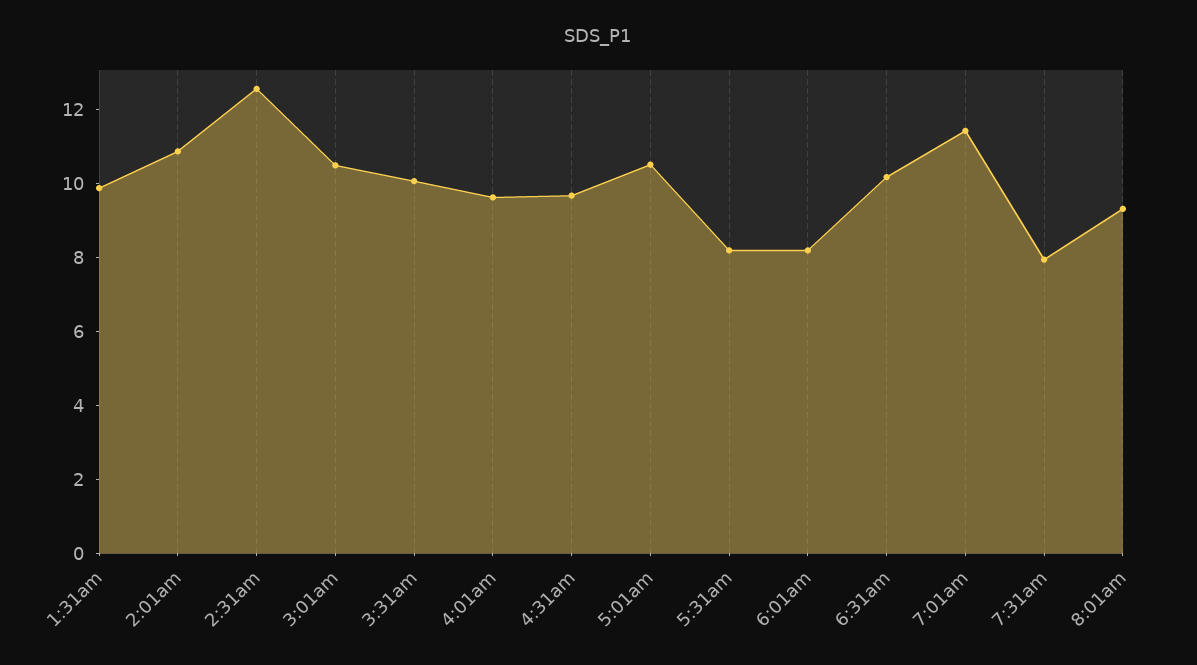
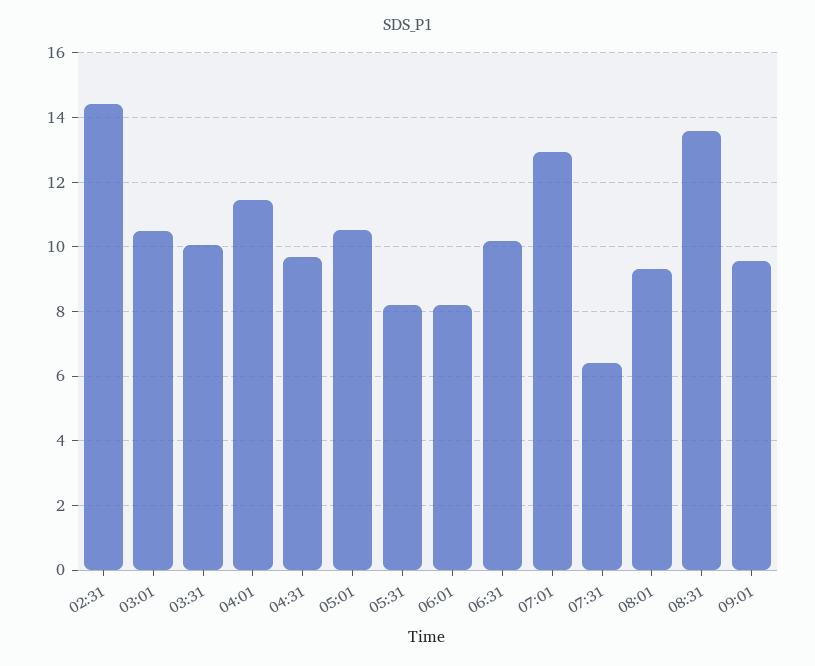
1:31am: 10 -> none
2:01am: 11 -> none
2:31am: 12.5 -> 14.4
4:01am: 9.5 -> 11.4
7:01am: 11.5 -> 13
7:31am: 8 -> 6.4
08:31: none -> 13.6
09:01: none -> 9.6

